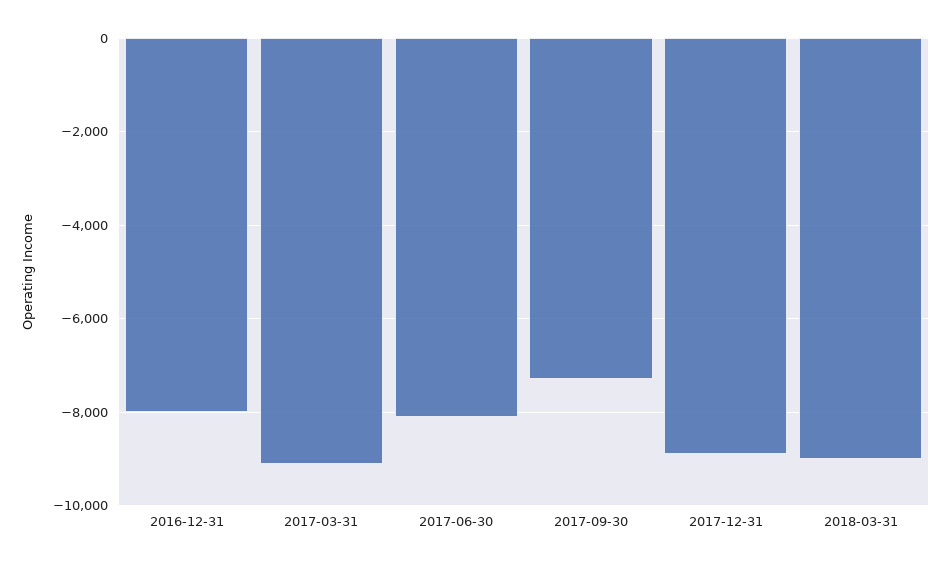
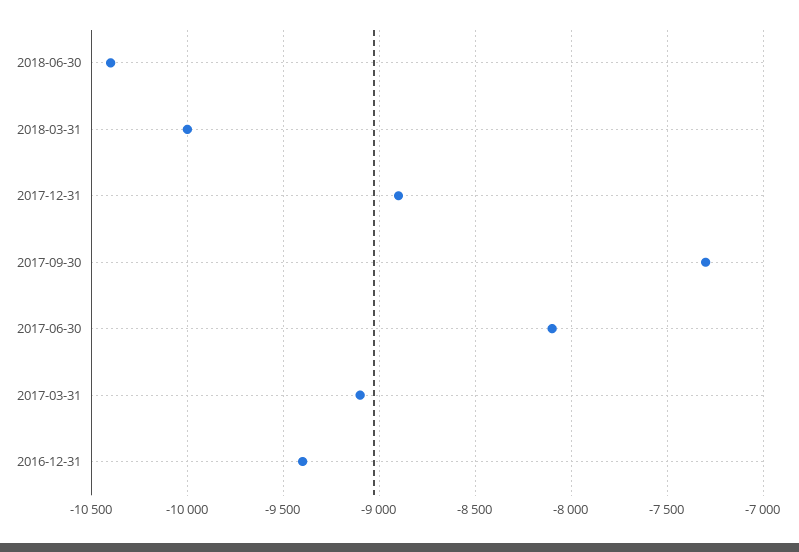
2016-12-31: -8000 -> -9400
2018-03-31: -9000 -> -10000
2018-06-30: none -> -10400

